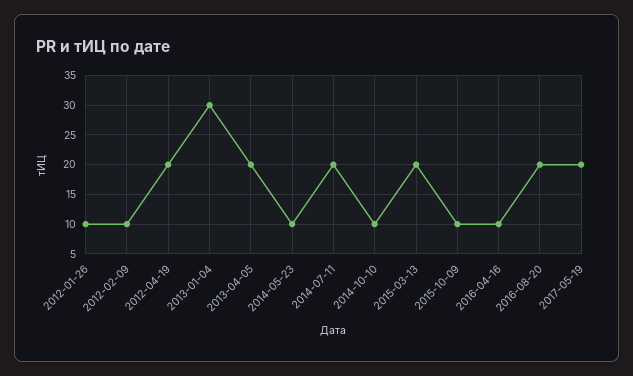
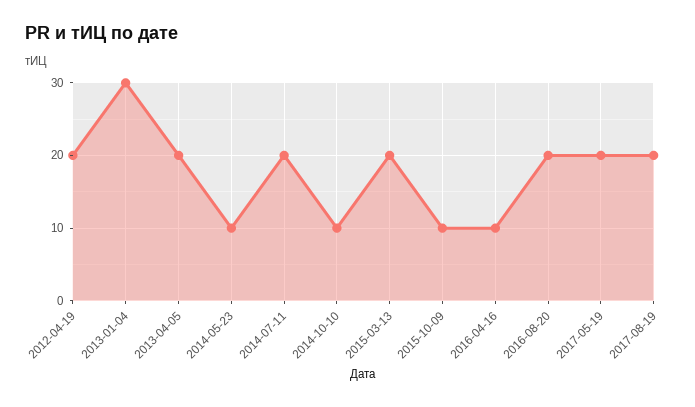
2012-01-26: 10 -> none
2012-02-09: 10 -> none
2017-08-19: none -> 20

